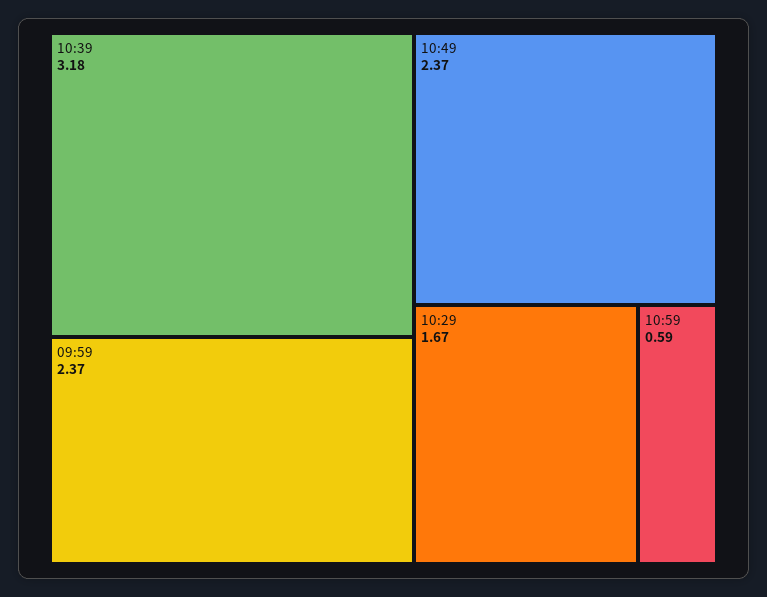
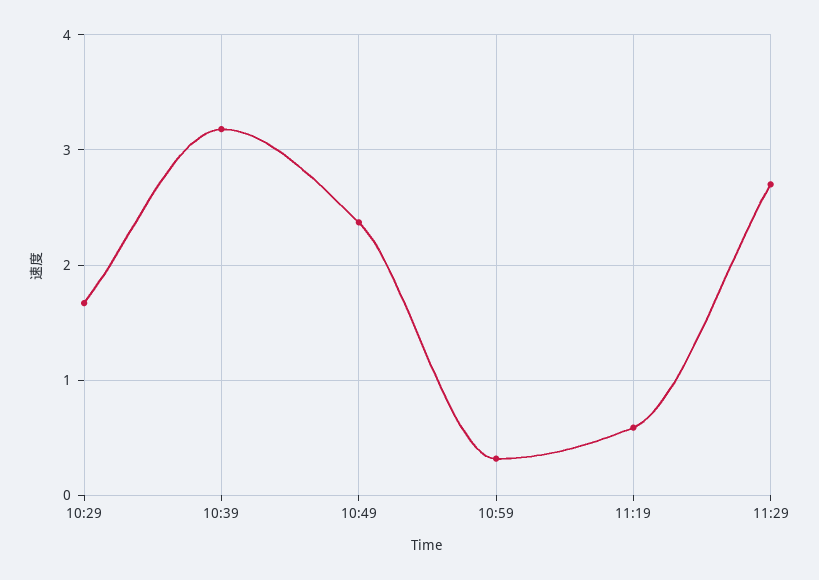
09:59: 2.37 -> none
10:59: 0.59 -> 0.3
11:19: none -> 0.6
11:29: none -> 2.7

